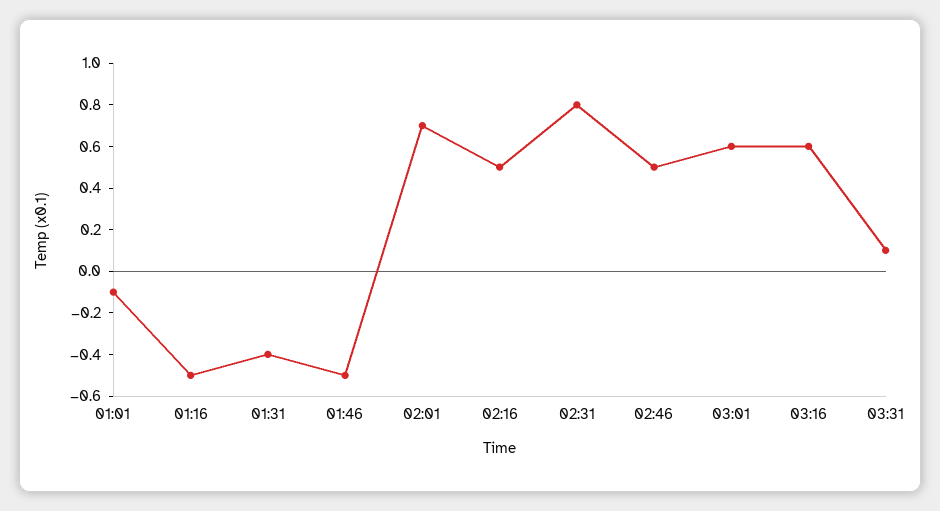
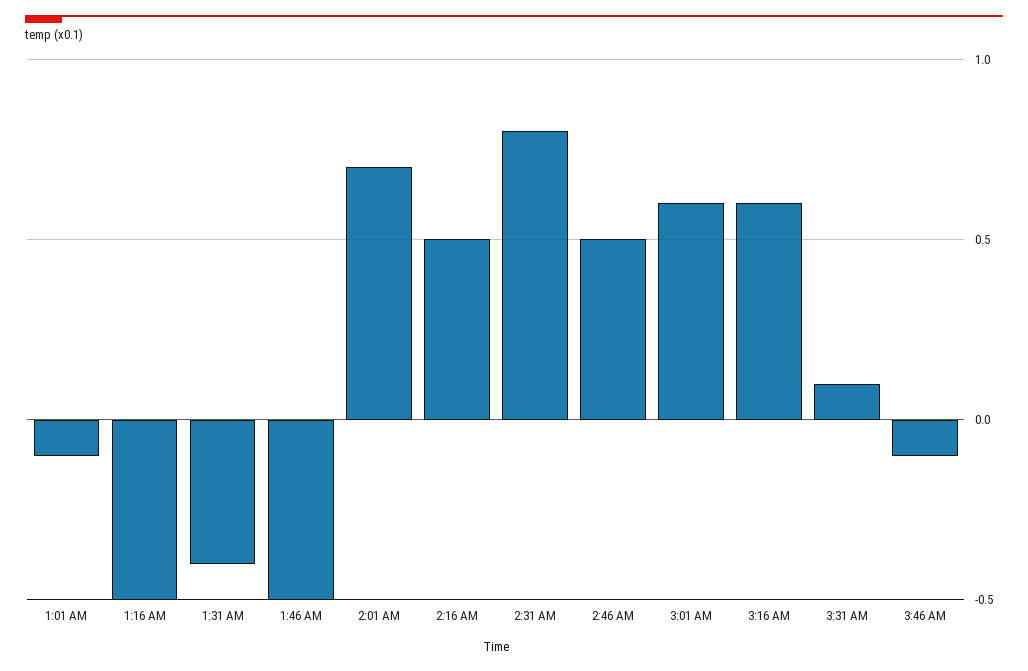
3:46 AM: none -> -0.1

